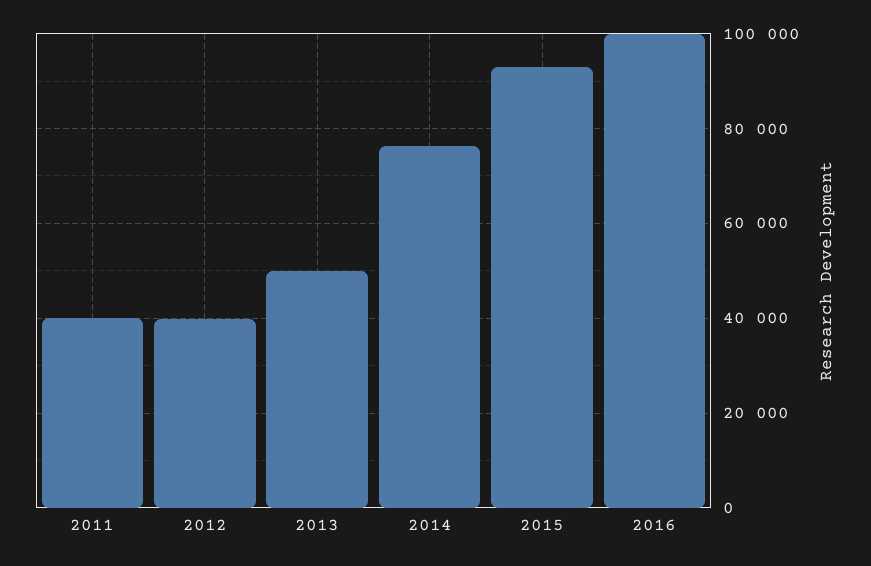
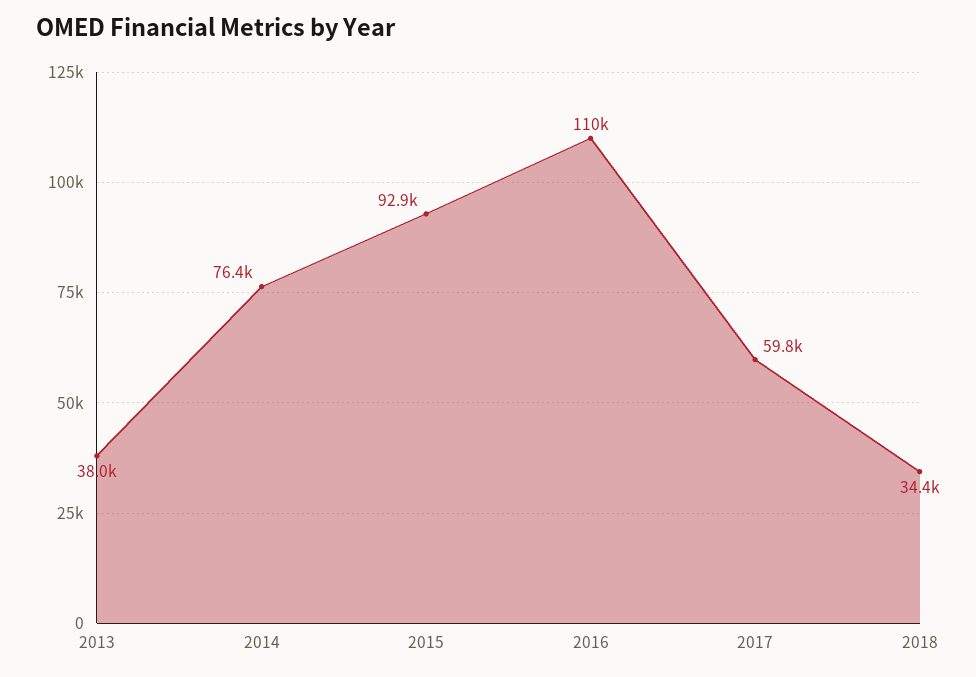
2011: 40000 -> none
2012: 40000 -> none
2013: 50000 -> 38000
2016: 100000 -> 110000
2017: none -> 59800
2018: none -> 34400

